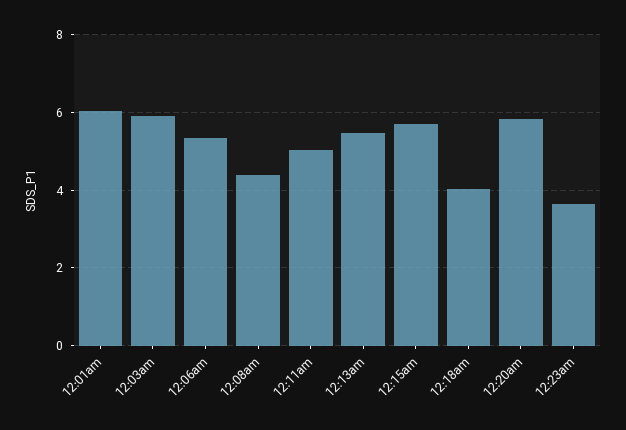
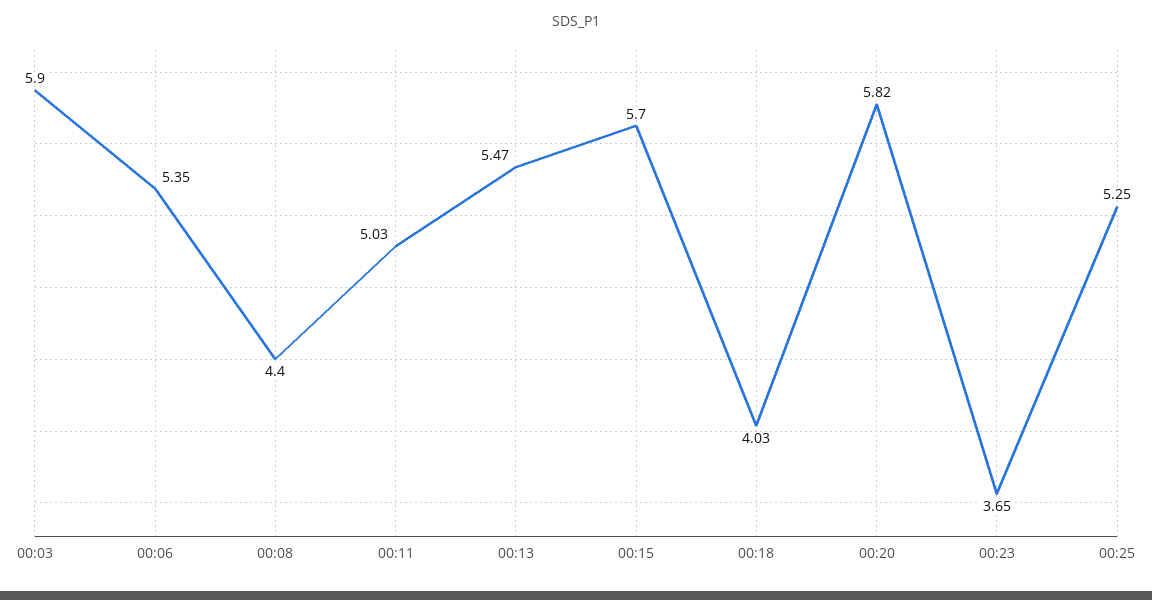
12:01am: 6 -> none
00:25: none -> 5.25

